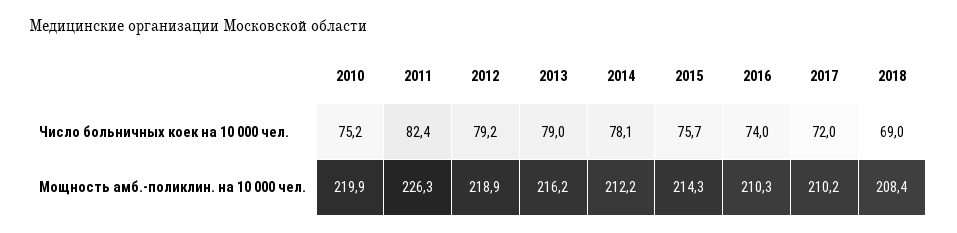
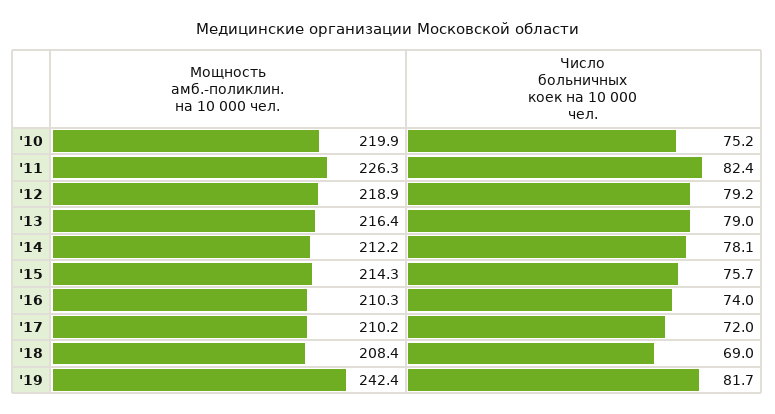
2013, Мощность амб.-поликлин. на 10 000 чел.: 216.2 -> 216.4
'19, Мощность амб.-поликлин. на 10 000 чел.: none -> 242.4
'19, Число больничных коек на 10 000 чел.: none -> 81.7

